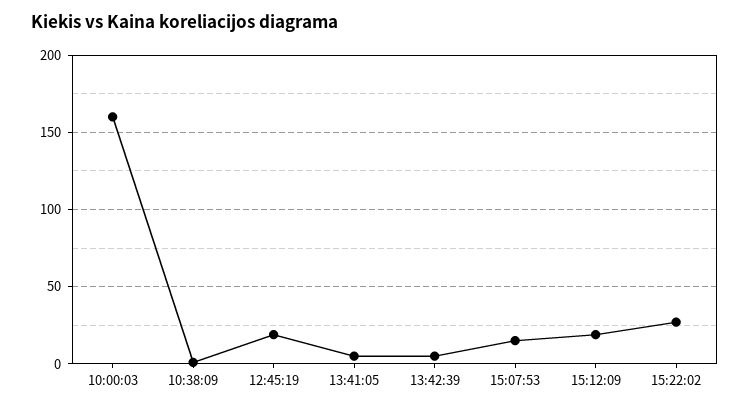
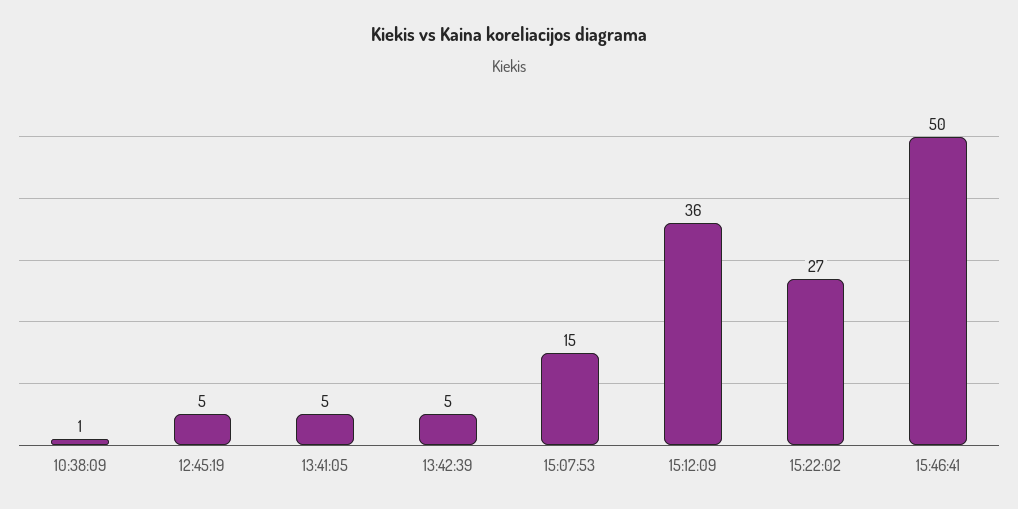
10:00:03: 160 -> none
12:45:19: 20 -> 5
15:12:09: 20 -> 36
15:46:41: none -> 50

